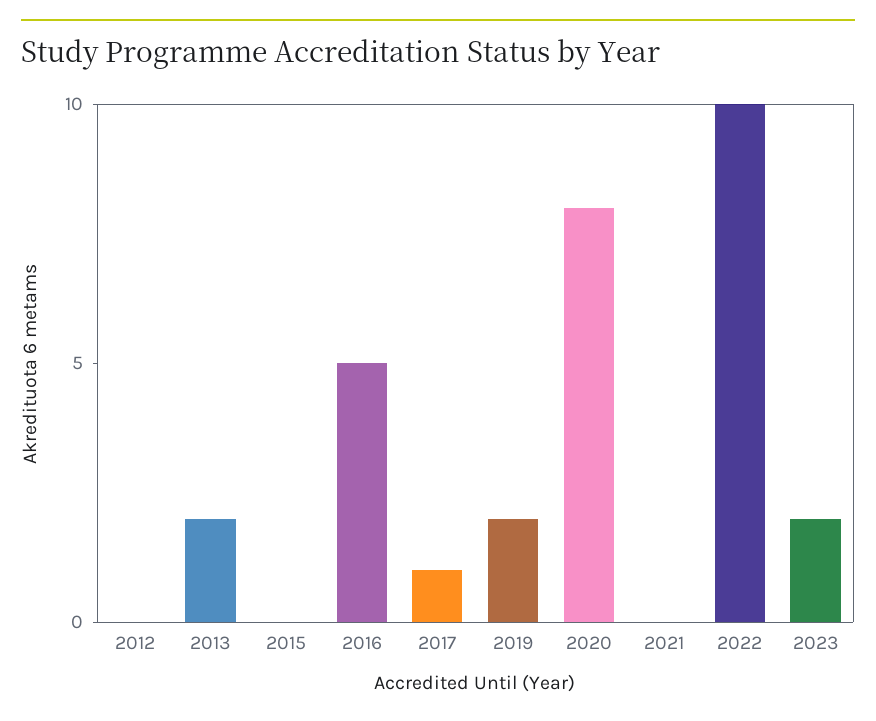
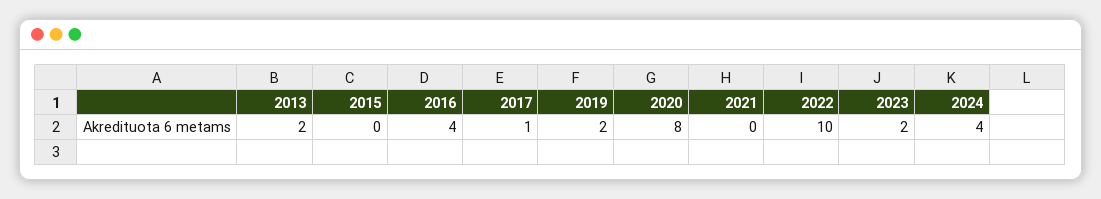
2012: 0 -> none
2016: 5 -> 4
2024: none -> 4

